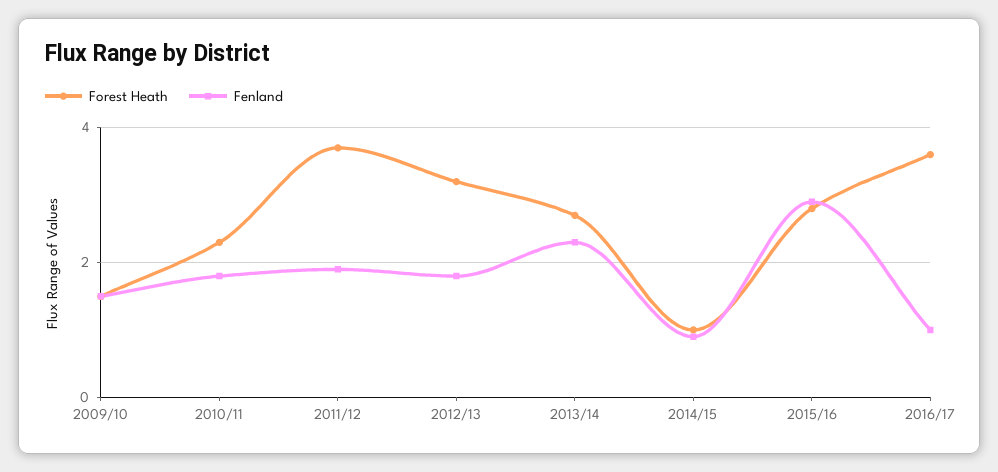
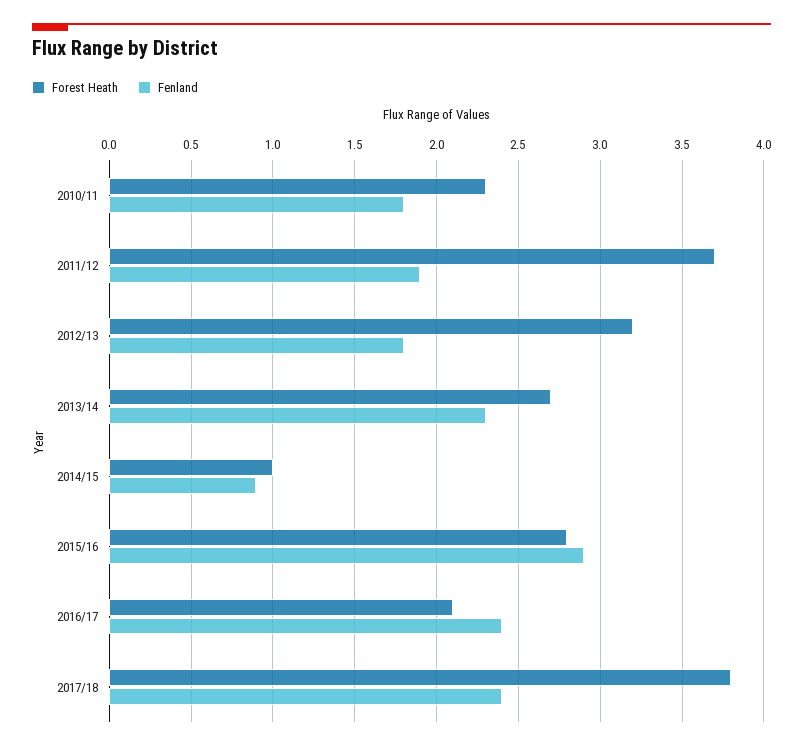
Forest Heath, 2009/10: 1.5 -> none
Fenland, 2009/10: 1.5 -> none
Forest Heath, 2016/17: 3.5 -> 2.1
Fenland, 2016/17: 1 -> 2.4
Forest Heath, 2017/18: none -> 3.8
Fenland, 2017/18: none -> 2.4

